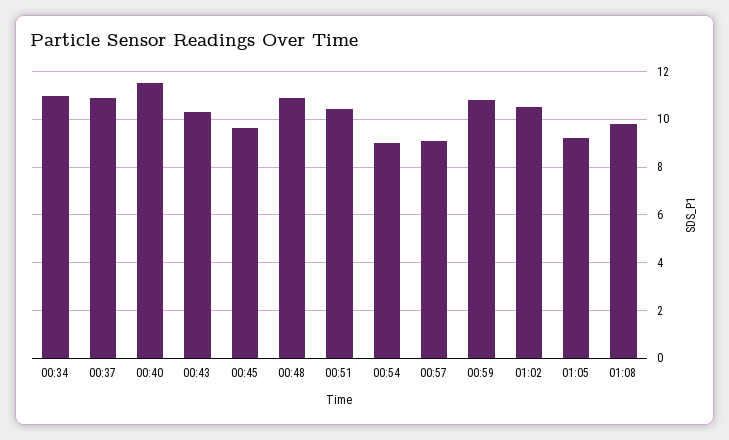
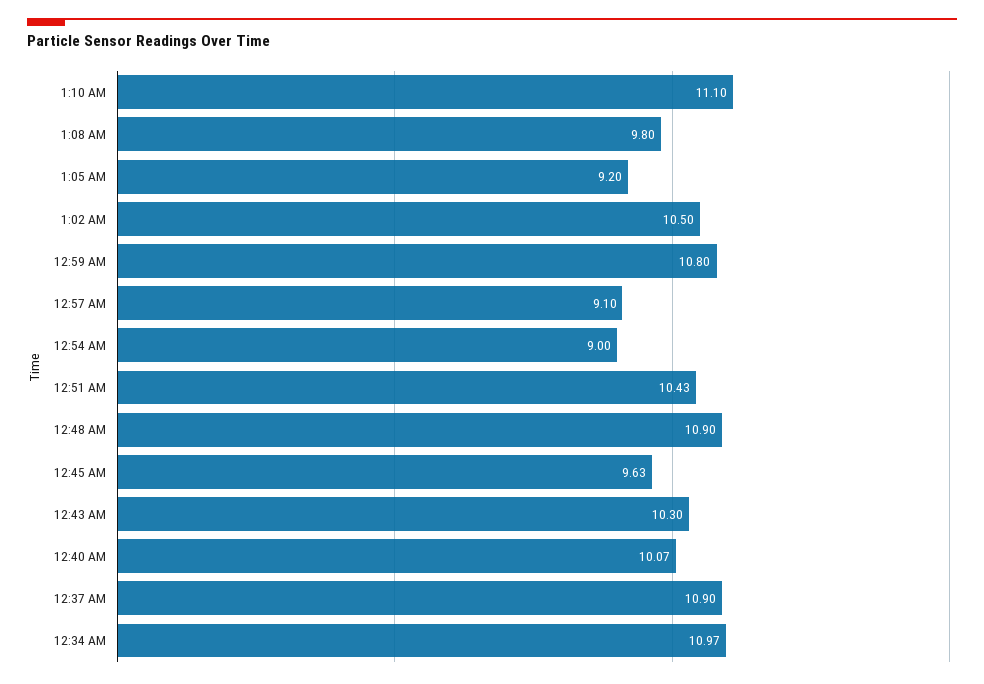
00:40: 11.5 -> 10.07
1:10 AM: none -> 11.1

